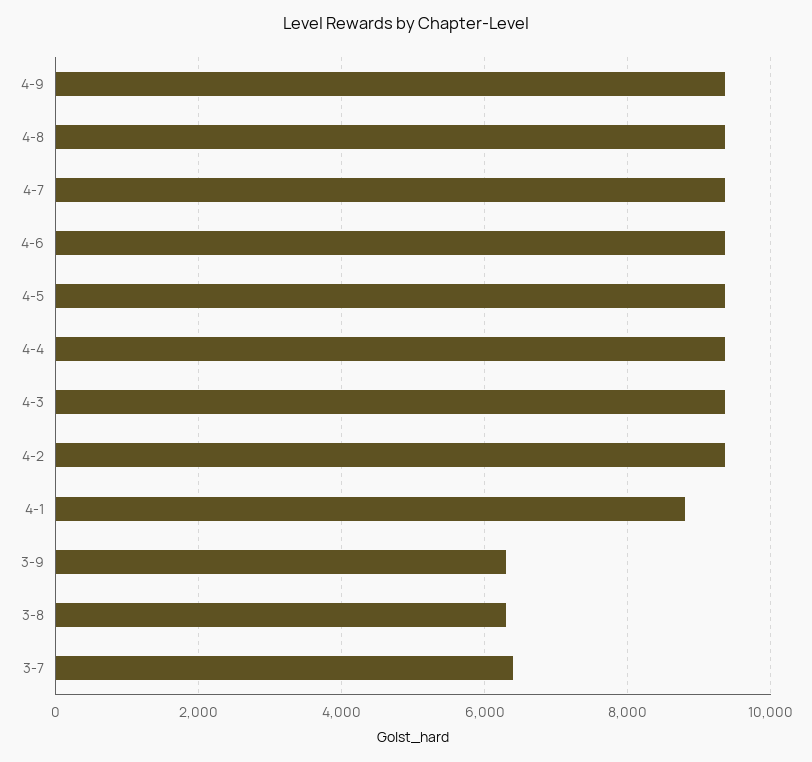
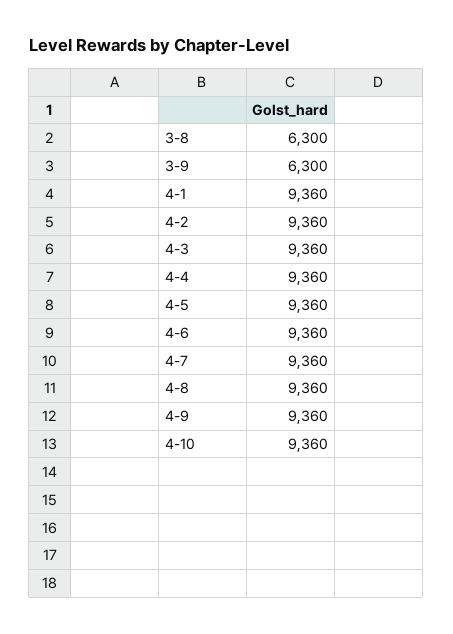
4-1: 8800 -> 9360
3-7: 6400 -> none
4-10: none -> 9360

